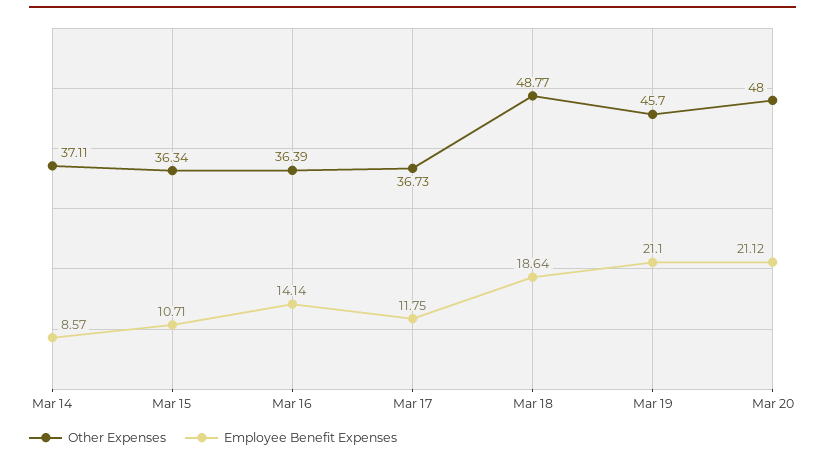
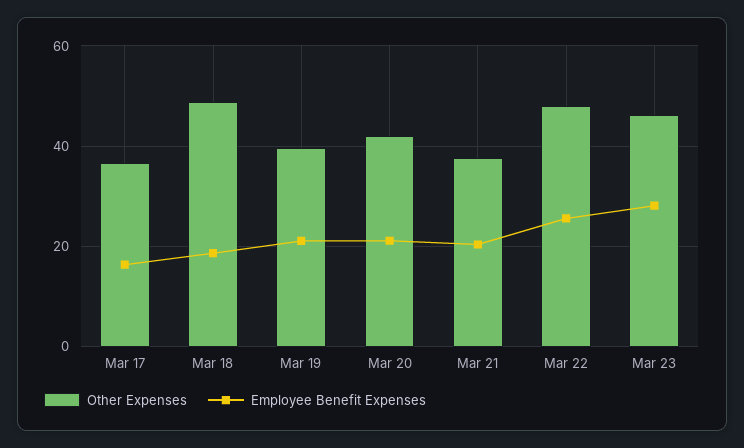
Other Expenses, Mar 14: 37.11 -> none
Employee Benefit Expenses, Mar 14: 8.57 -> none
Other Expenses, Mar 15: 36.34 -> none
Employee Benefit Expenses, Mar 15: 10.71 -> none
Other Expenses, Mar 16: 36.39 -> none
Employee Benefit Expenses, Mar 16: 14.14 -> none
Employee Benefit Expenses, Mar 17: 11.75 -> 16
Other Expenses, Mar 19: 45.7 -> 40
Other Expenses, Mar 20: 48 -> 42
Other Expenses, Mar 21: none -> 38
Employee Benefit Expenses, Mar 21: none -> 20
Other Expenses, Mar 22: none -> 48
Employee Benefit Expenses, Mar 22: none -> 26
Other Expenses, Mar 23: none -> 46
Employee Benefit Expenses, Mar 23: none -> 28

